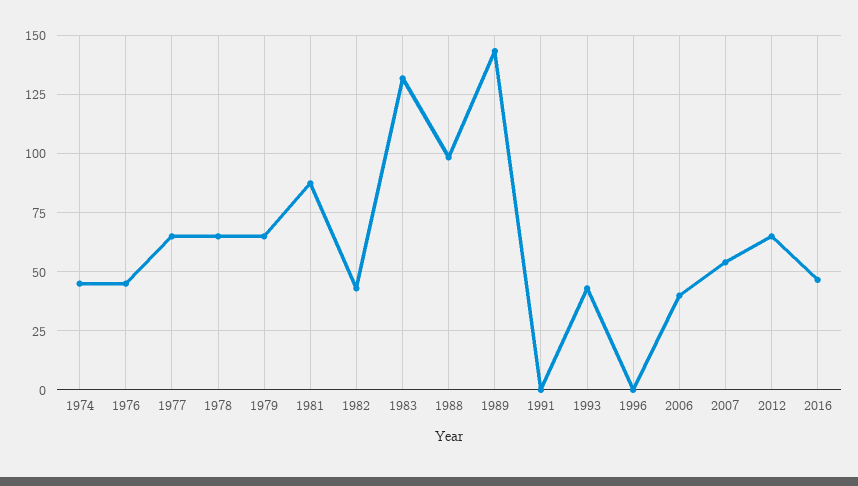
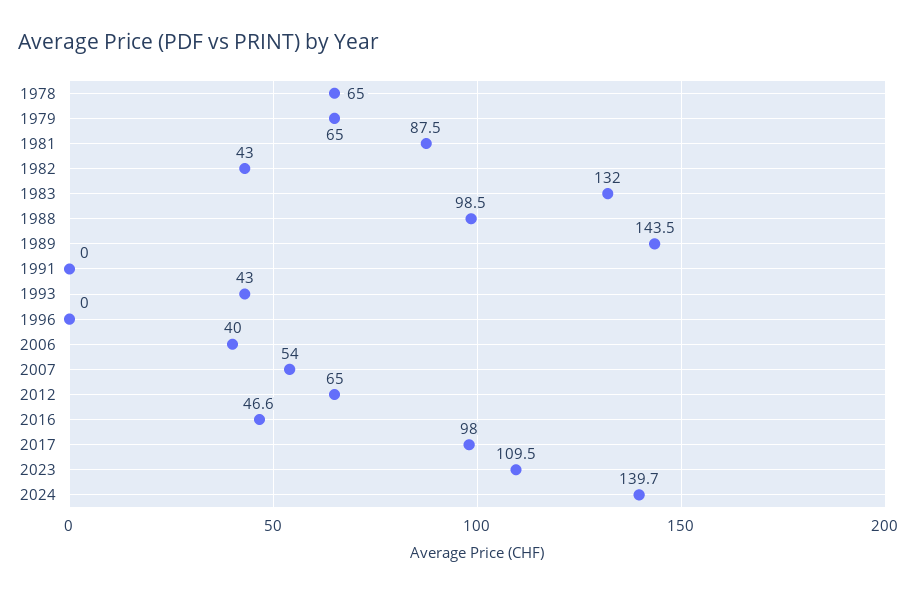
1974: 45 -> none
1976: 45 -> none
1977: 65 -> none
2017: none -> 98
2023: none -> 109.5
2024: none -> 139.7

